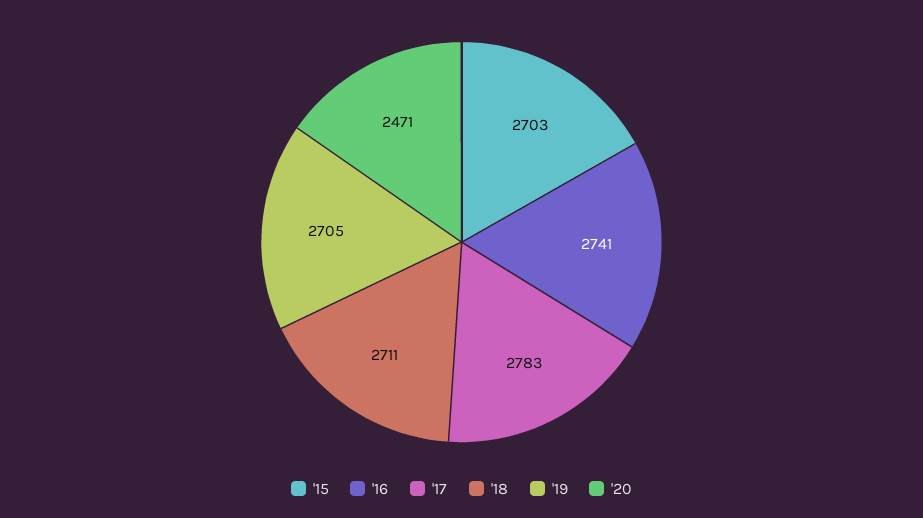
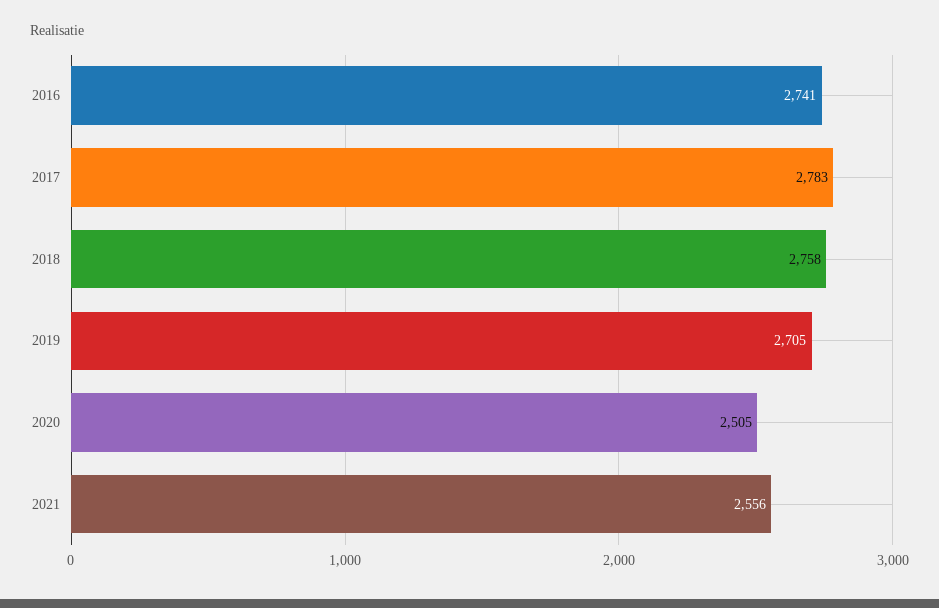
'15: 2703 -> none
'18: 2711 -> 2758
'20: 2471 -> 2505
2021: none -> 2556

